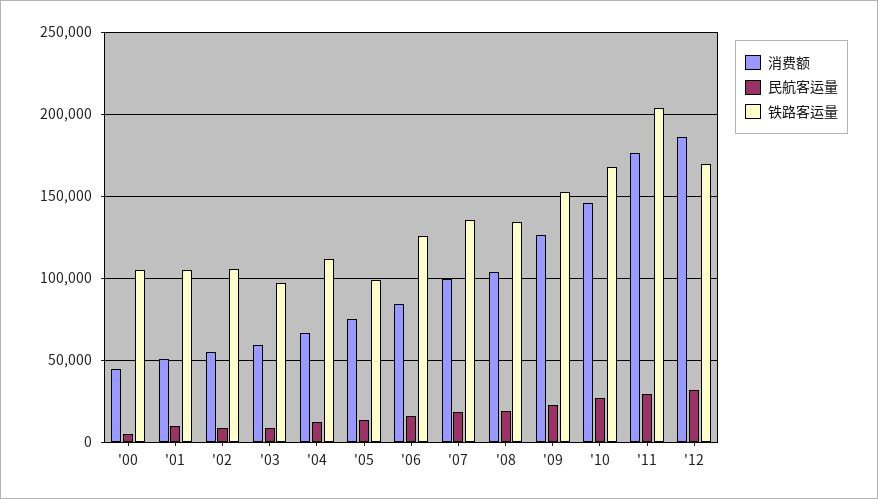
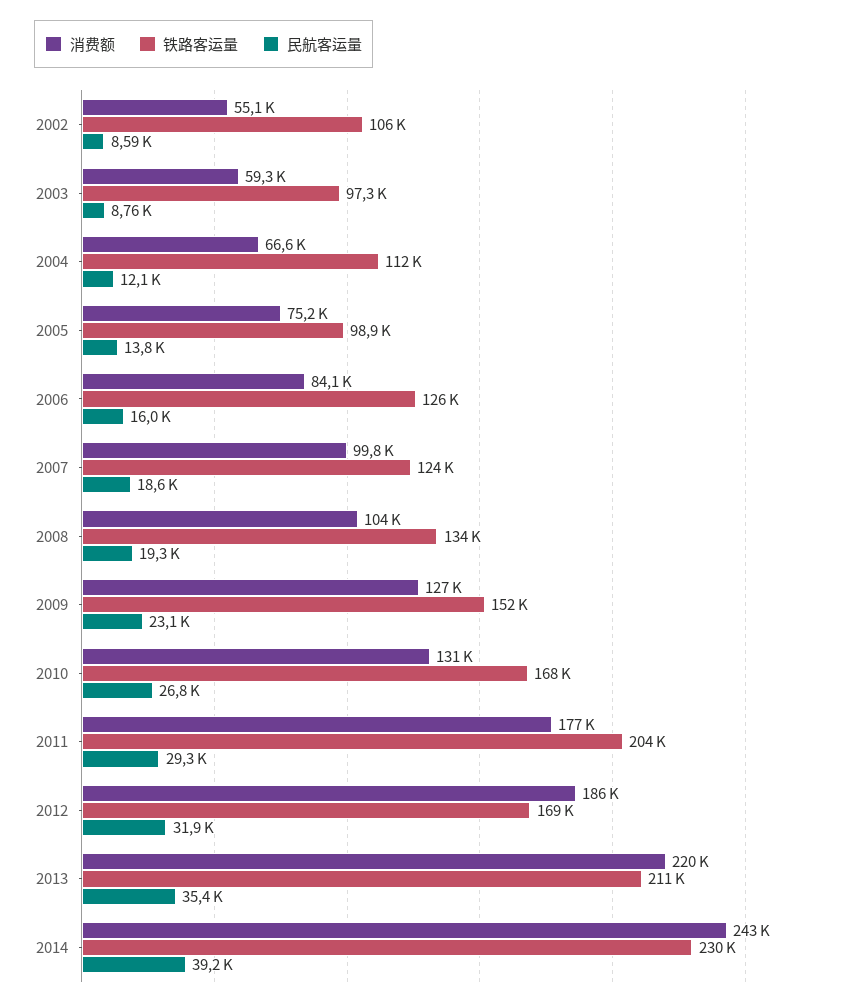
消费额, '00: 45000 -> none
民航客运量, '00: 5000 -> none
铁路客运量, '00: 105000 -> none
消费额, '01: 50000 -> none
民航客运量, '01: 10000 -> none
铁路客运量, '01: 105000 -> none
铁路客运量, '07: 135000 -> 124000
消费额, '10: 145000 -> 131000
消费额, 2013: none -> 220000
铁路客运量, 2013: none -> 211000
民航客运量, 2013: none -> 35400
消费额, 2014: none -> 243000
铁路客运量, 2014: none -> 230000
民航客运量, 2014: none -> 39200

